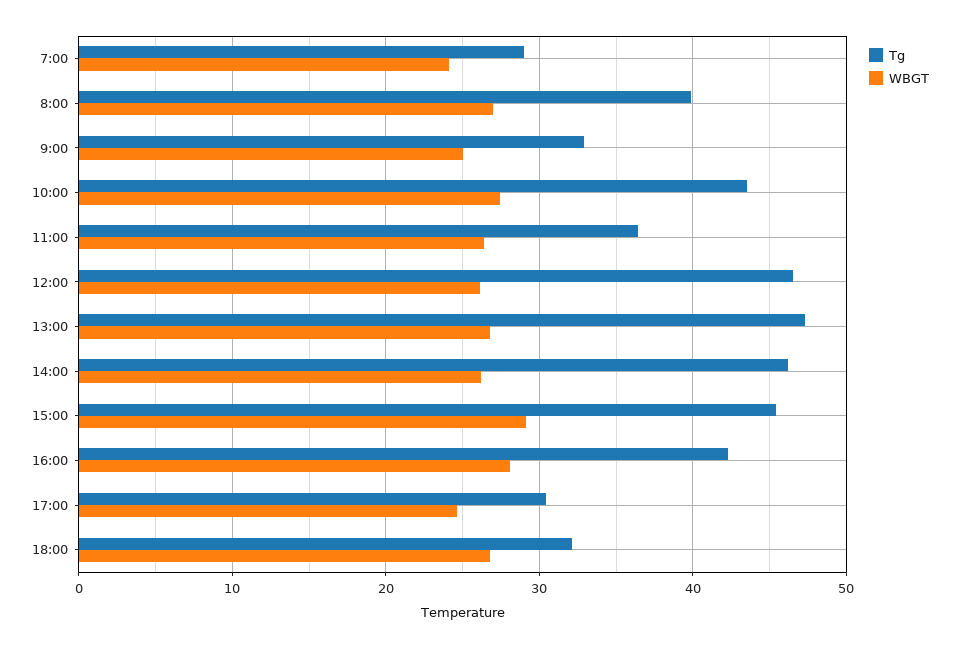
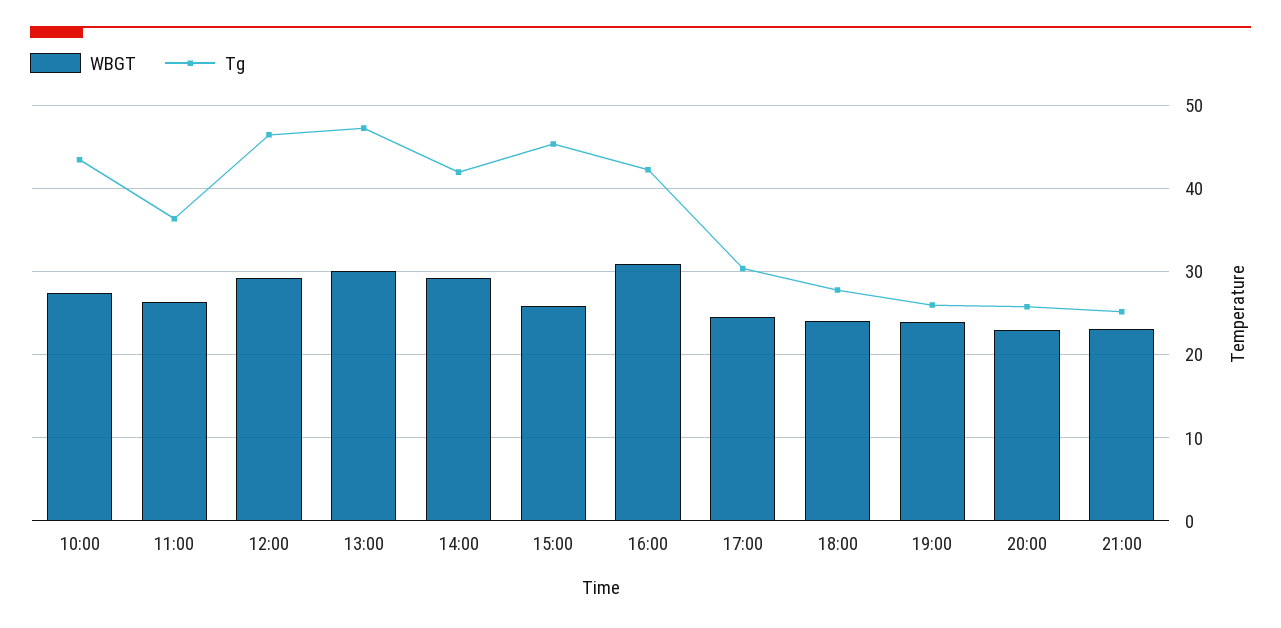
Tg, 7:00: 29 -> none
WBGT, 7:00: 24 -> none
Tg, 8:00: 40 -> none
WBGT, 8:00: 27 -> none
Tg, 9:00: 33 -> none
WBGT, 9:00: 25 -> none
WBGT, 12:00: 26 -> 29
WBGT, 13:00: 27 -> 30
Tg, 14:00: 46 -> 42
WBGT, 14:00: 26 -> 29
WBGT, 15:00: 29 -> 26
WBGT, 16:00: 28 -> 31
Tg, 18:00: 32 -> 28
WBGT, 18:00: 27 -> 24
WBGT, 19:00: none -> 24
Tg, 19:00: none -> 26
WBGT, 20:00: none -> 23
Tg, 20:00: none -> 26
WBGT, 21:00: none -> 23
Tg, 21:00: none -> 25

